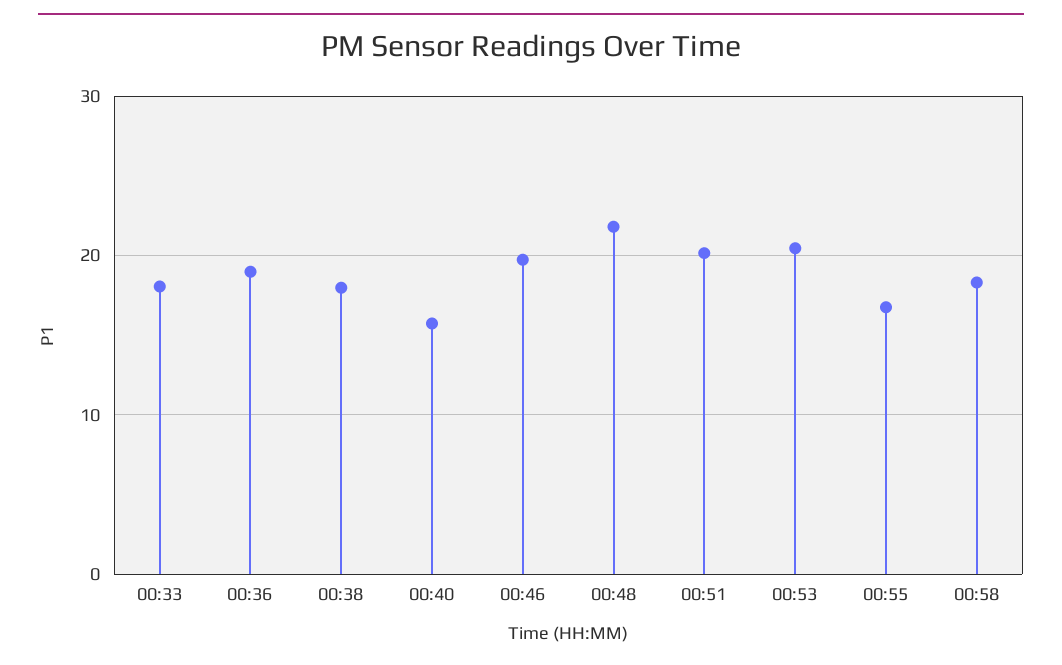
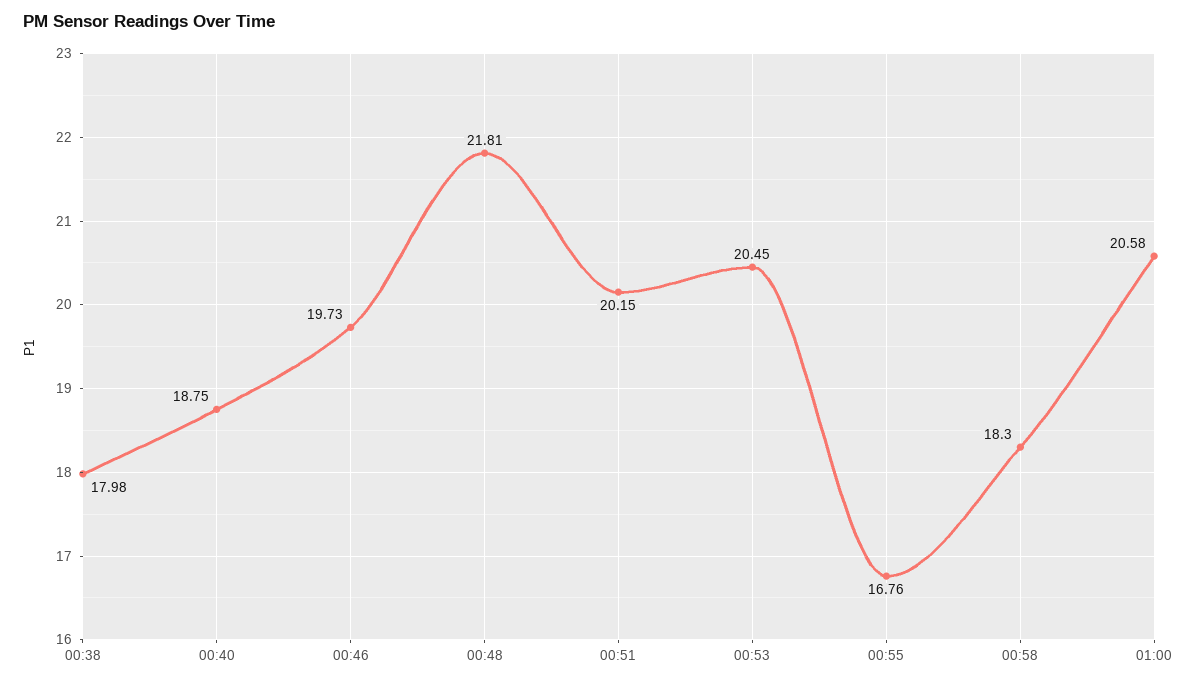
00:33: 18 -> none
00:36: 19 -> none
00:40: 16 -> 18.75
01:00: none -> 20.58

